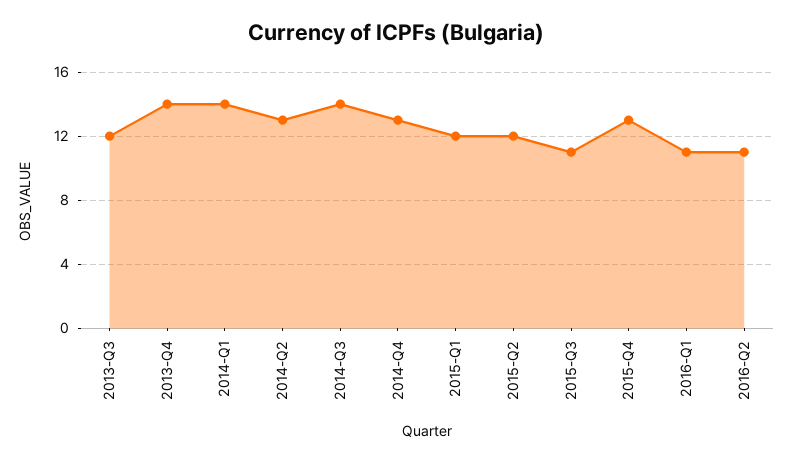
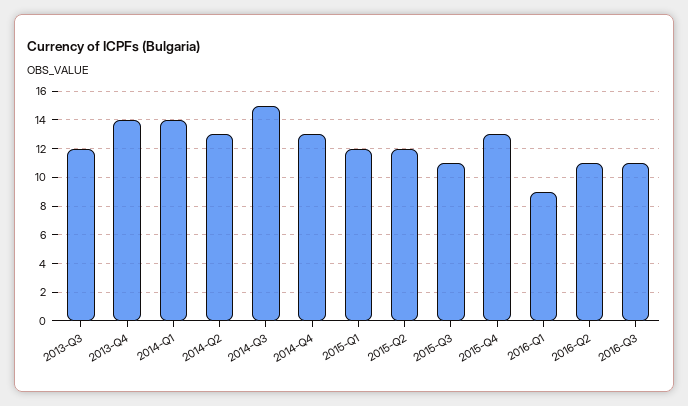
2014-Q3: 14 -> 15
2016-Q1: 11 -> 9
2016-Q3: none -> 11

